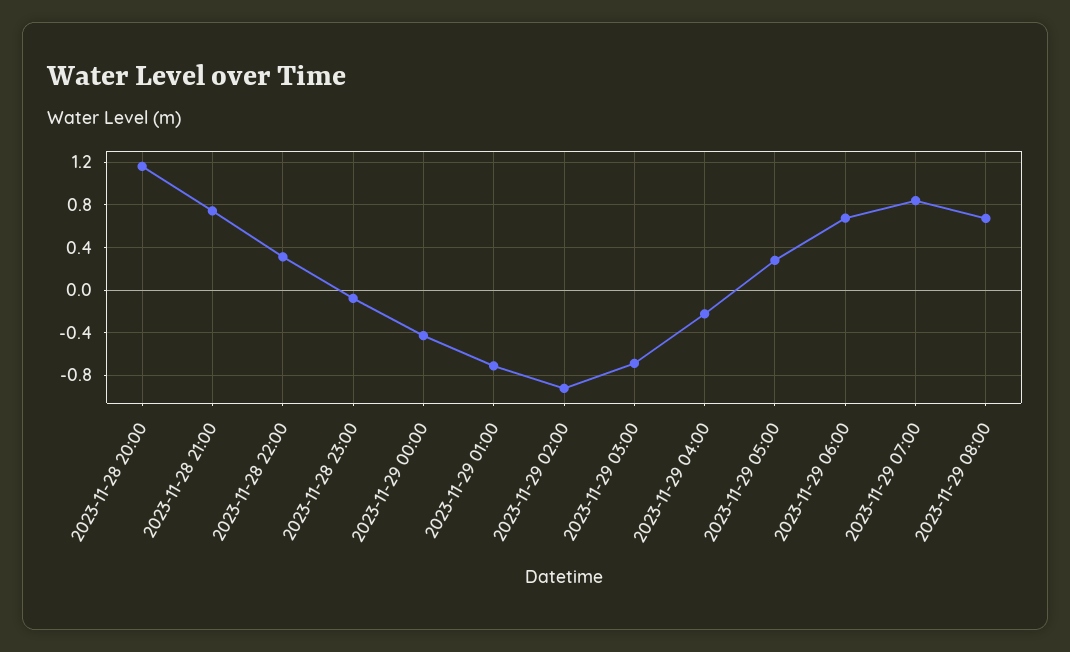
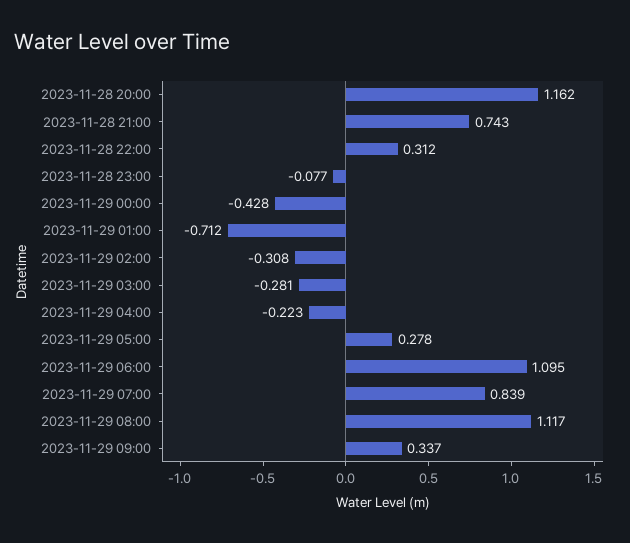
2023-11-29 02:00: -0.9 -> -0.308
2023-11-29 03:00: -0.7 -> -0.281
2023-11-29 06:00: 0.7 -> 1.095
2023-11-29 08:00: 0.7 -> 1.117
2023-11-29 09:00: none -> 0.337

